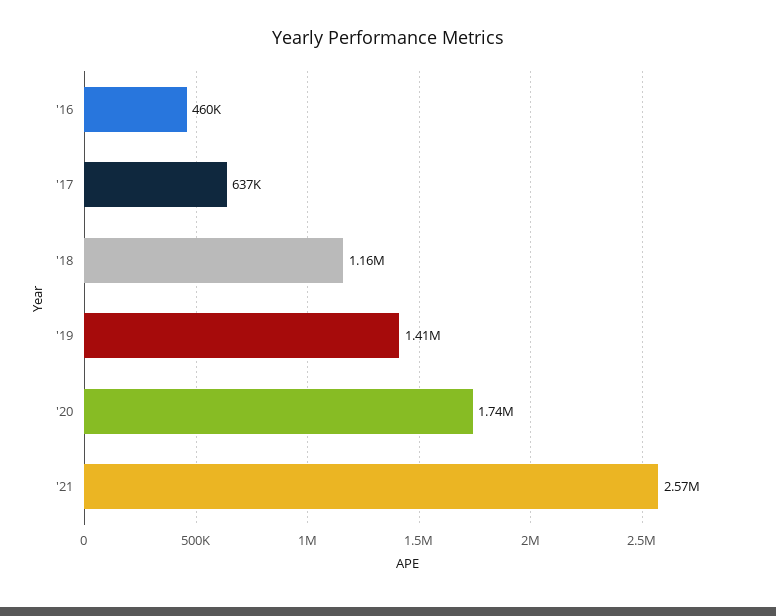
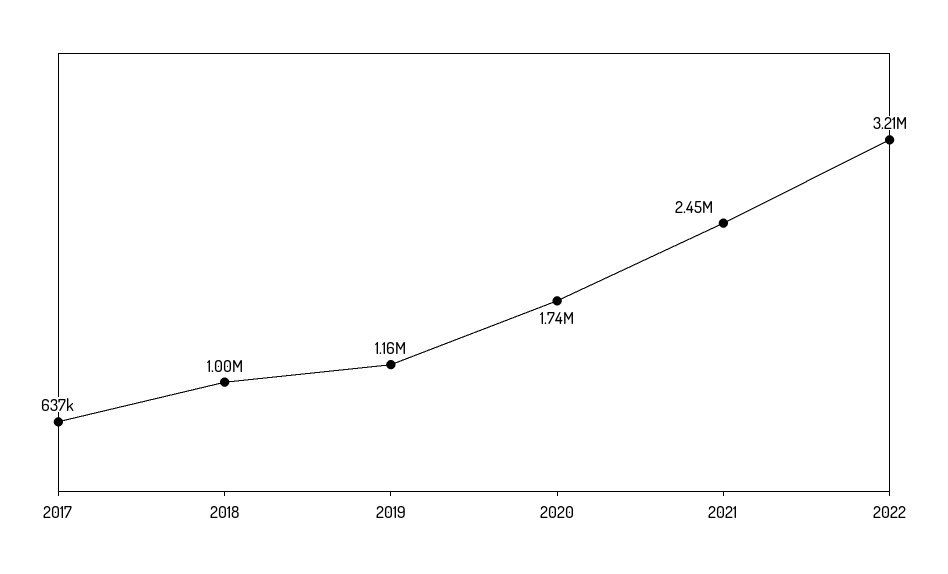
'16: 460000 -> none
'18: 1160000 -> 1000000
'19: 1410000 -> 1160000
'21: 2570000 -> 2450000
2022: none -> 3210000

